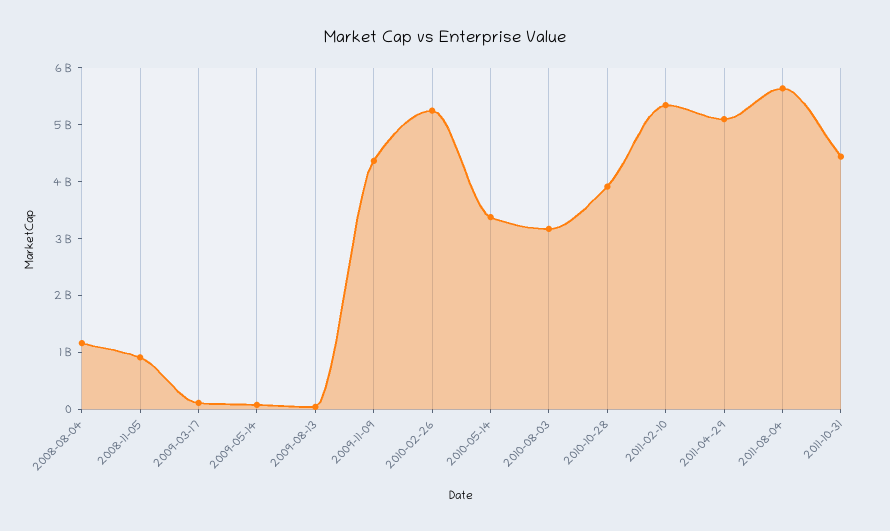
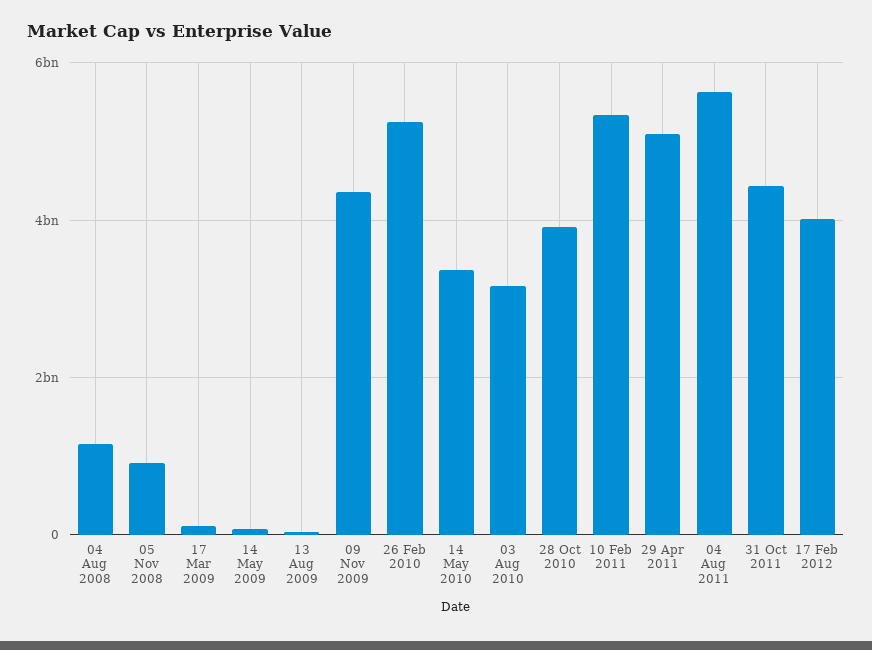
17 Feb 2012: none -> 4000000000

